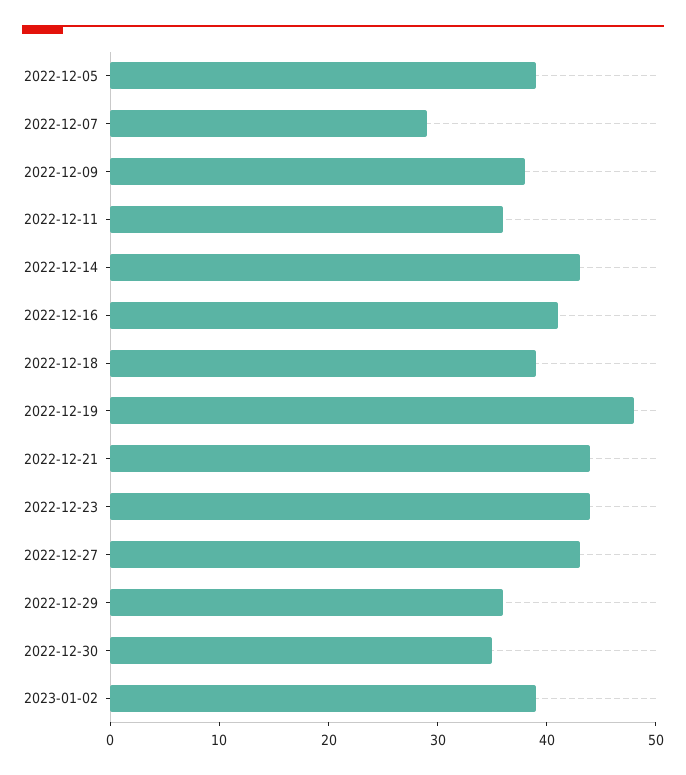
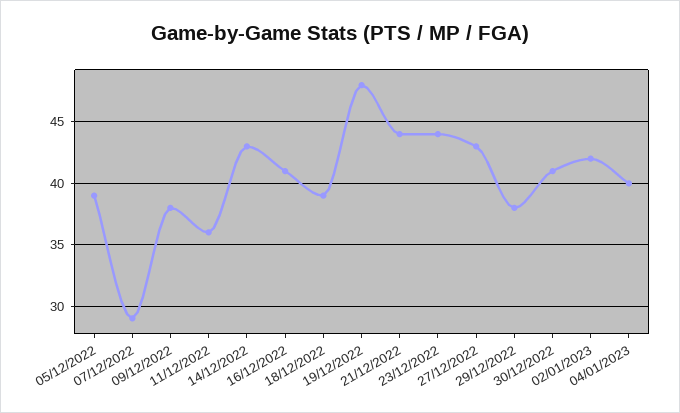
2022-12-29: 36 -> 38
2022-12-30: 35 -> 41
2023-01-02: 39 -> 42
04/01/2023: none -> 40

